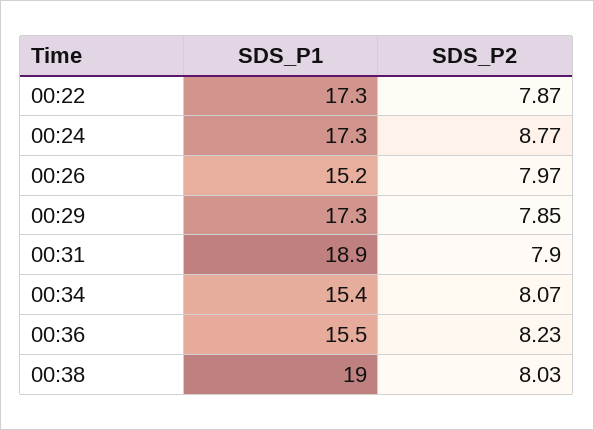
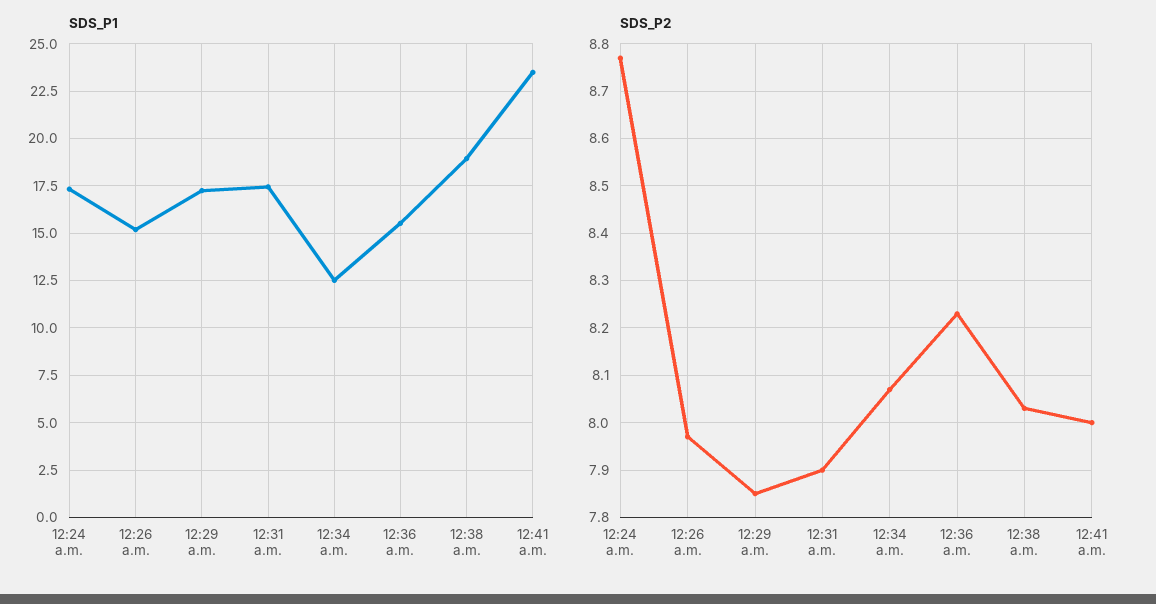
SDS_P1, 00:22: 17.3 -> none
SDS_P2, 00:22: 7.87 -> none
SDS_P1, 00:31: 18.9 -> 17.5
SDS_P1, 00:34: 15.4 -> 12.5
SDS_P1, 12:41 a.m.: none -> 23.5
SDS_P2, 12:41 a.m.: none -> 8

